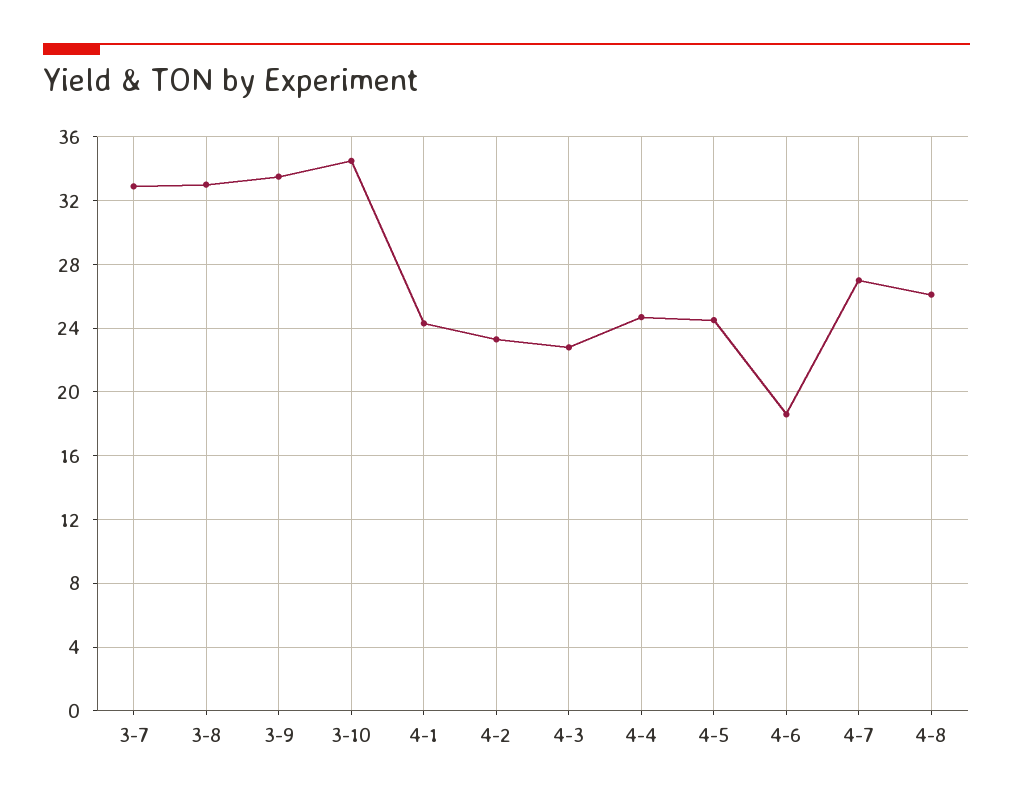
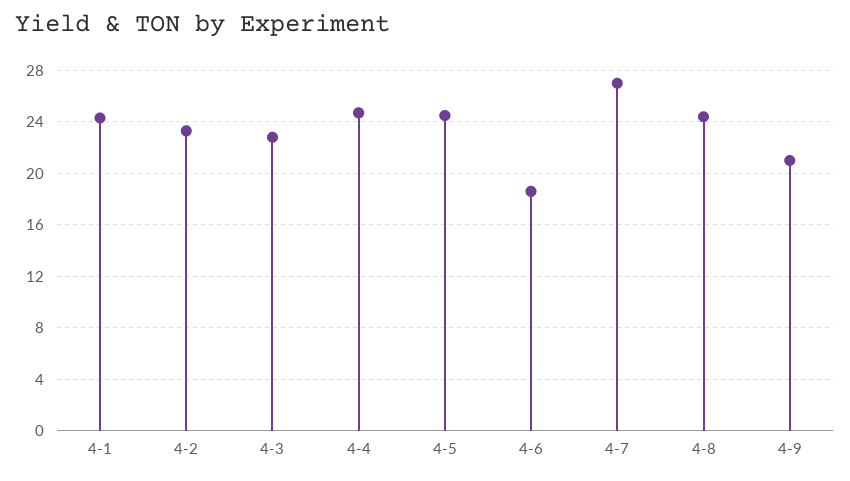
3-7: 33 -> none
3-8: 33 -> none
3-9: 33.5 -> none
3-10: 34.5 -> none
4-8: 26 -> 24.5
4-9: none -> 21

